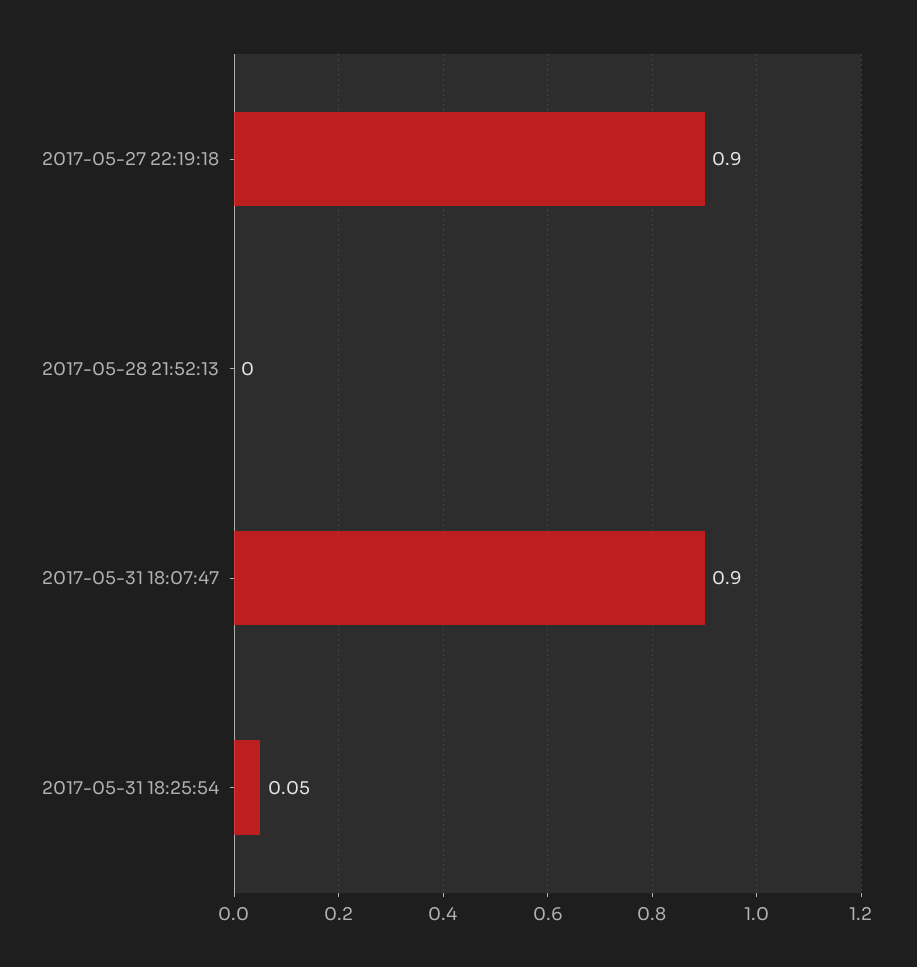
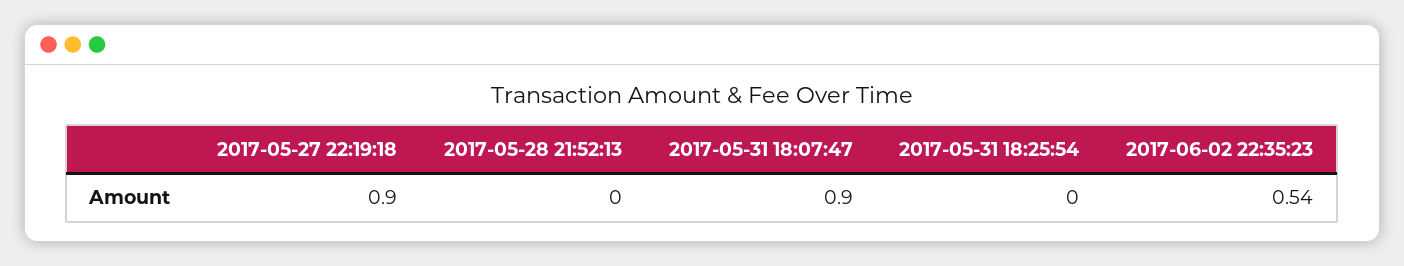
2017-05-31 18:25:54: 0.05 -> 0
2017-06-02 22:35:23: none -> 0.54

